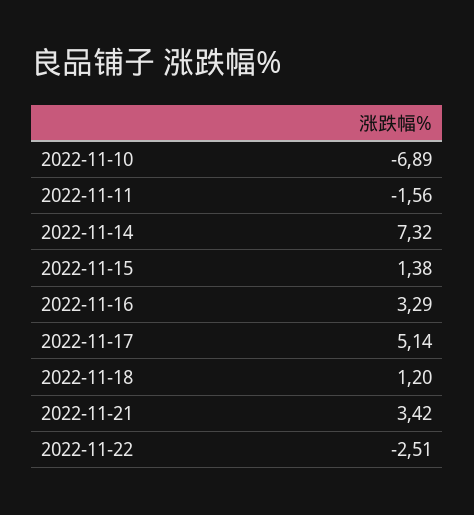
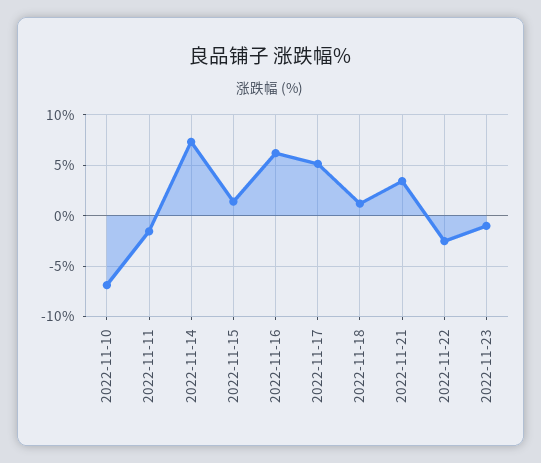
2022-11-16: 3.29 -> 6
2022-11-23: none -> -1

